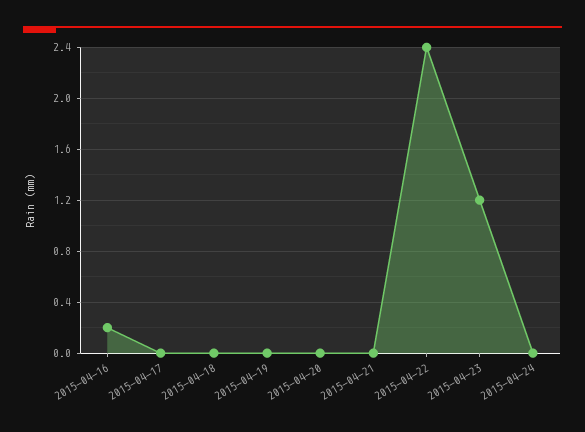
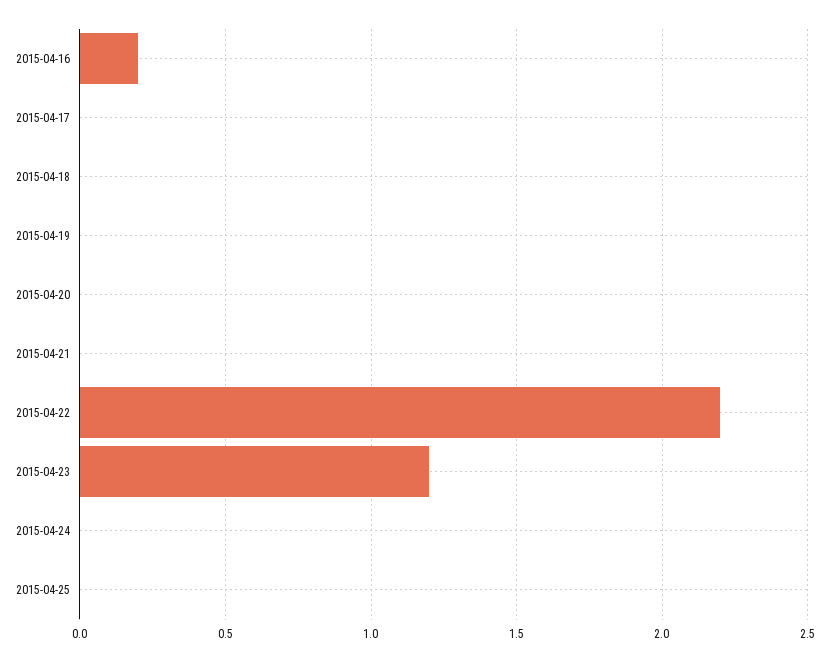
2015-04-22: 2.4 -> 2.2
2015-04-25: none -> 0

